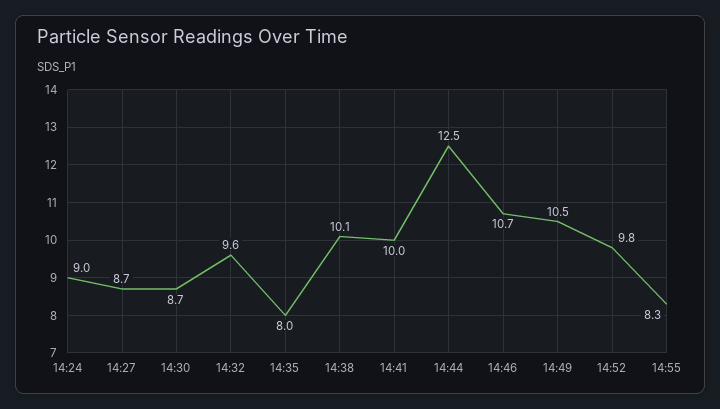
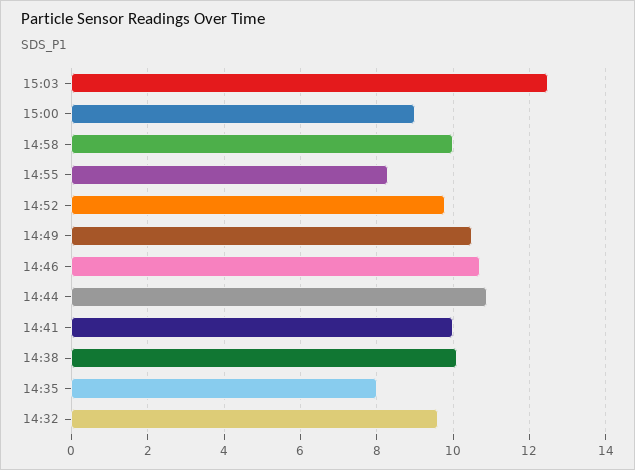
14:24: 9 -> none
14:27: 8.7 -> none
14:30: 8.7 -> none
14:44: 12.5 -> 11
15:03: none -> 12.5
15:00: none -> 9
14:58: none -> 10

